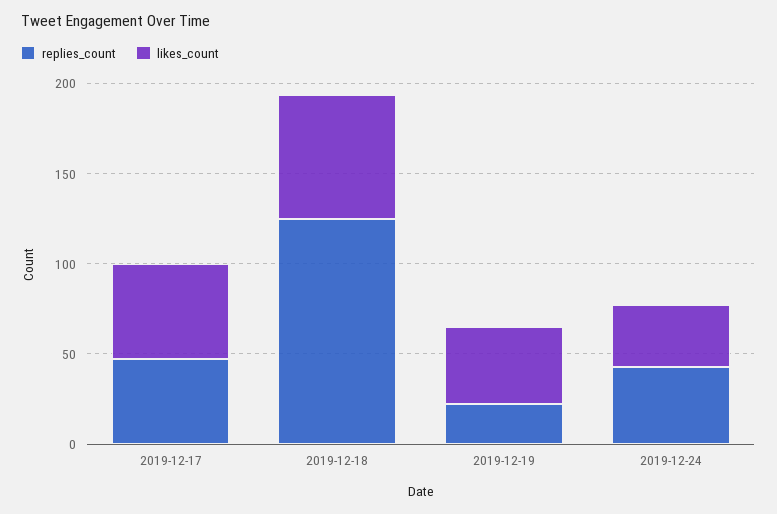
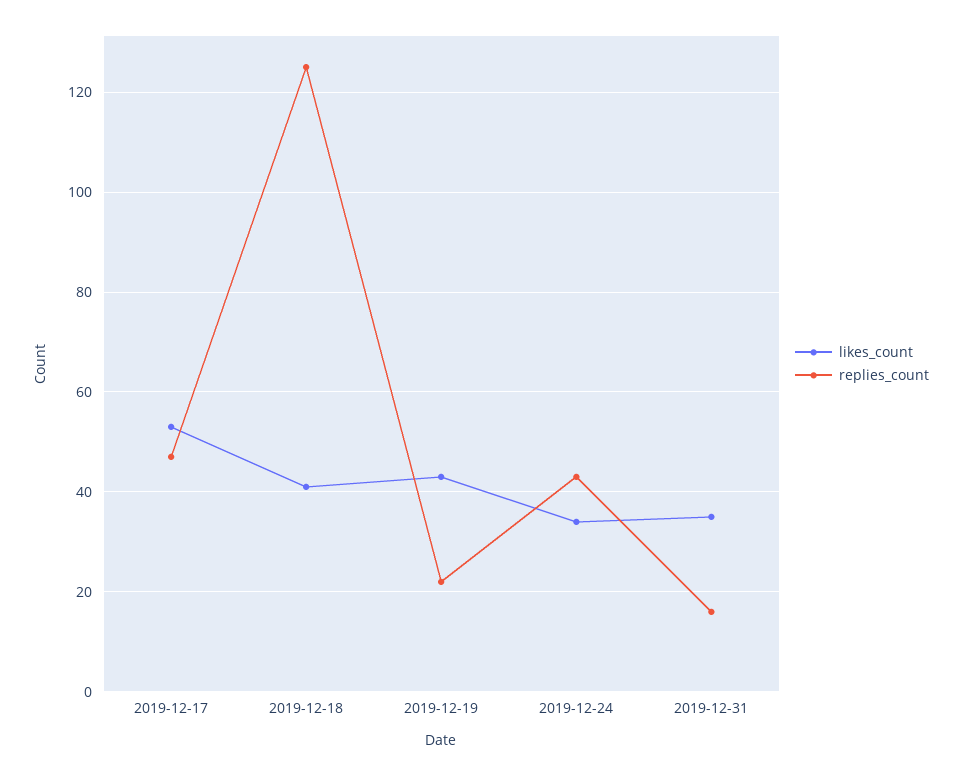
likes_count, 2019-12-18: 70 -> 40
likes_count, 2019-12-31: none -> 35
replies_count, 2019-12-31: none -> 15

